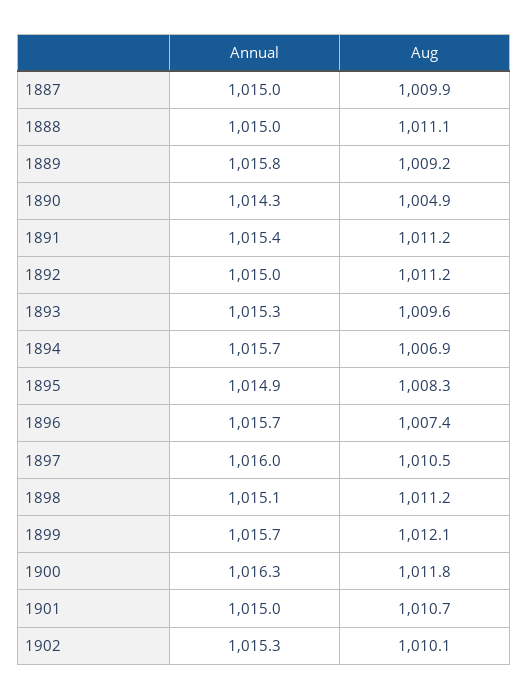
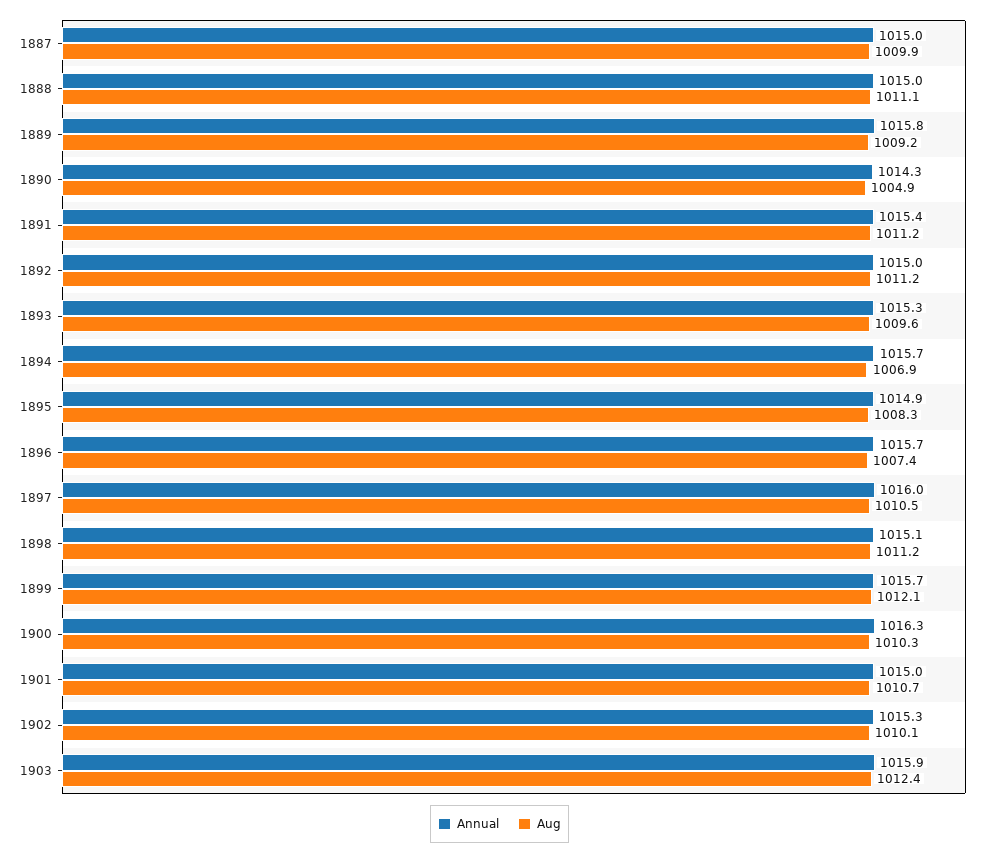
Aug, 1900: 1011.8 -> 1010.3
Annual, 1903: none -> 1015.9
Aug, 1903: none -> 1012.4

